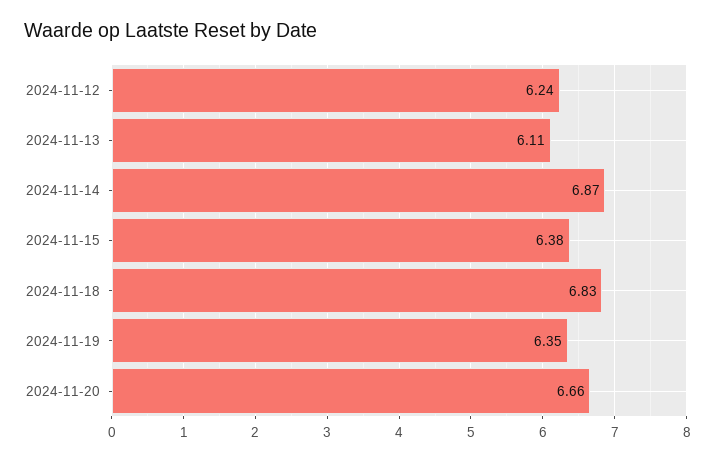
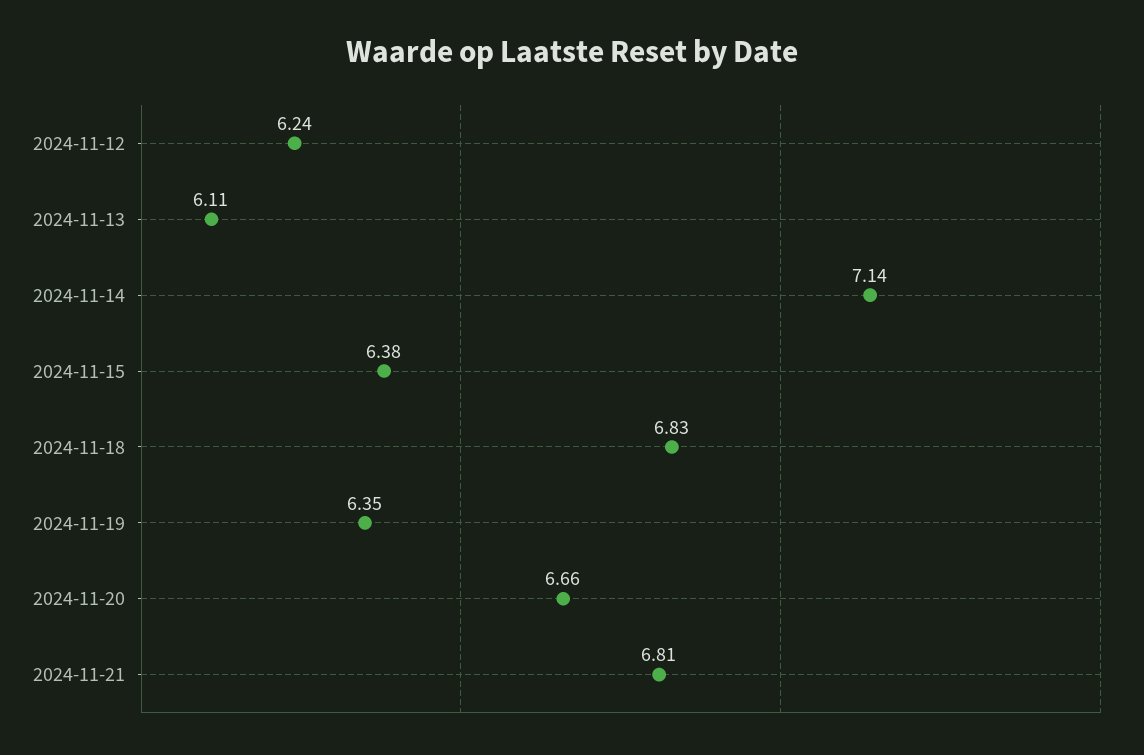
2024-11-14: 6.87 -> 7.14
2024-11-21: none -> 6.81

